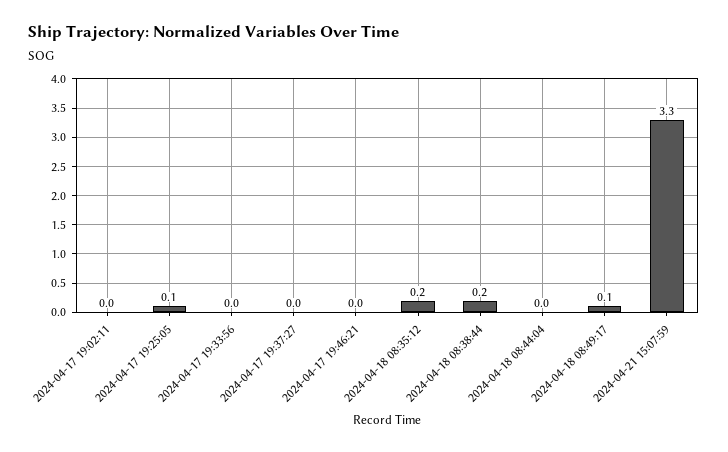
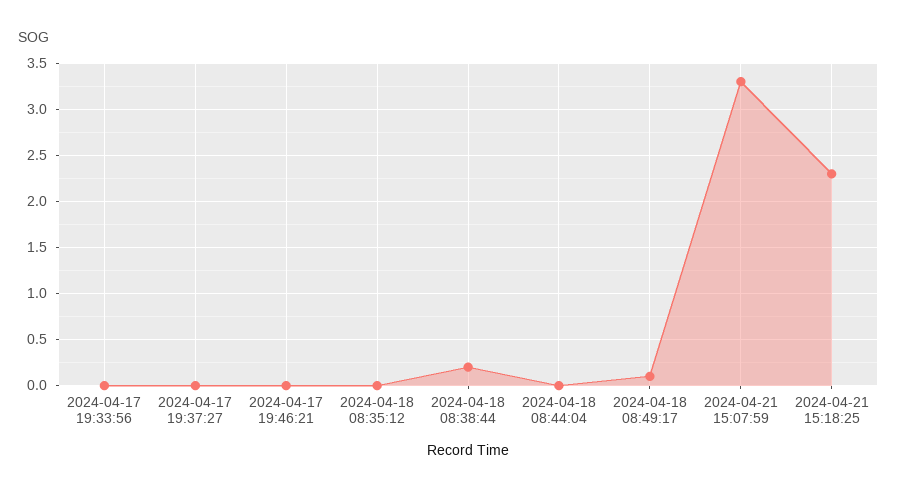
2024-04-17 19:02:11: 0 -> none
2024-04-17 19:25:05: 0.1 -> none
2024-04-18 08:35:12: 0.2 -> 0
2024-04-21 15:18:25: none -> 2.3

